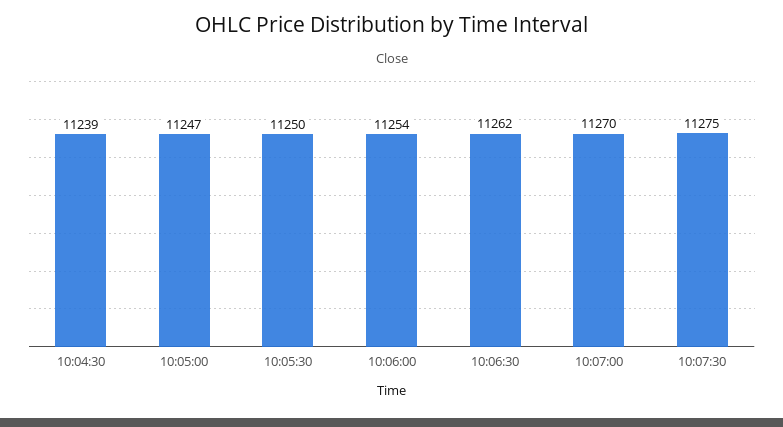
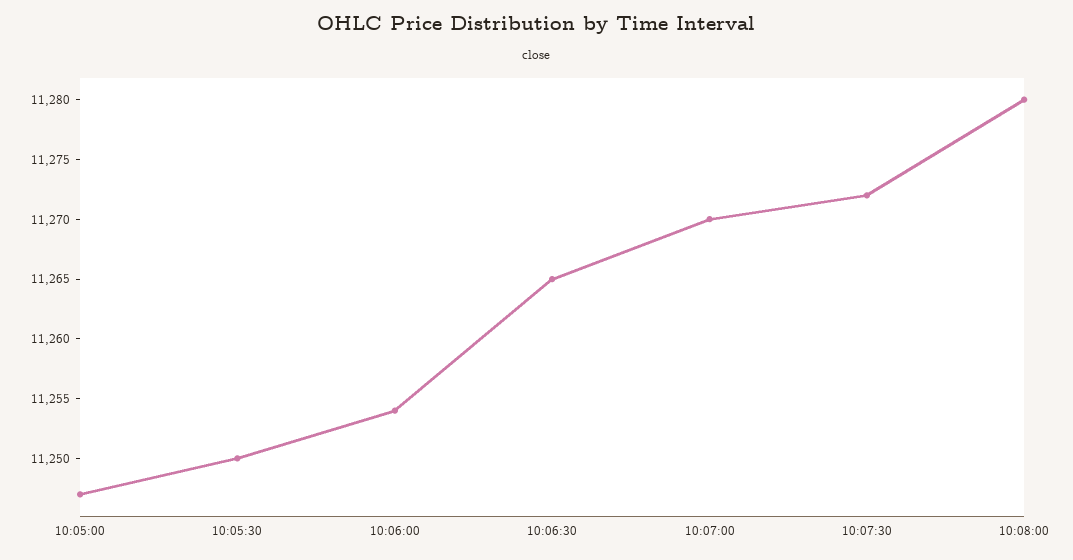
10:04:30: 11239 -> none
10:06:30: 11262 -> 11265
10:07:30: 11275 -> 11272
10:08:00: none -> 11280

